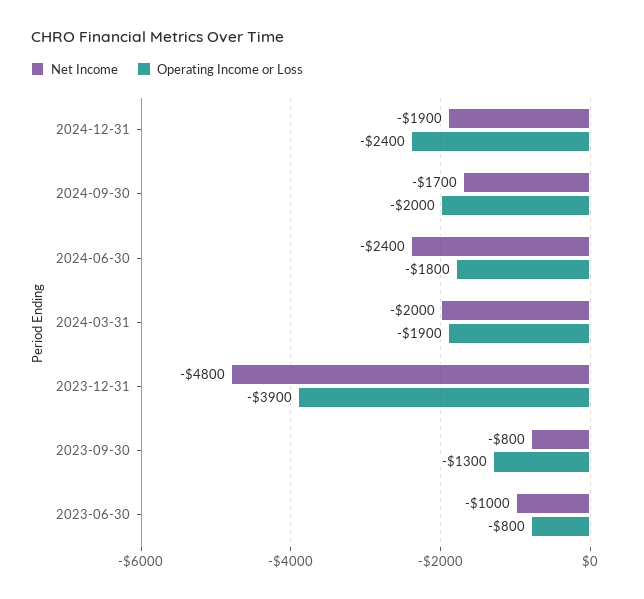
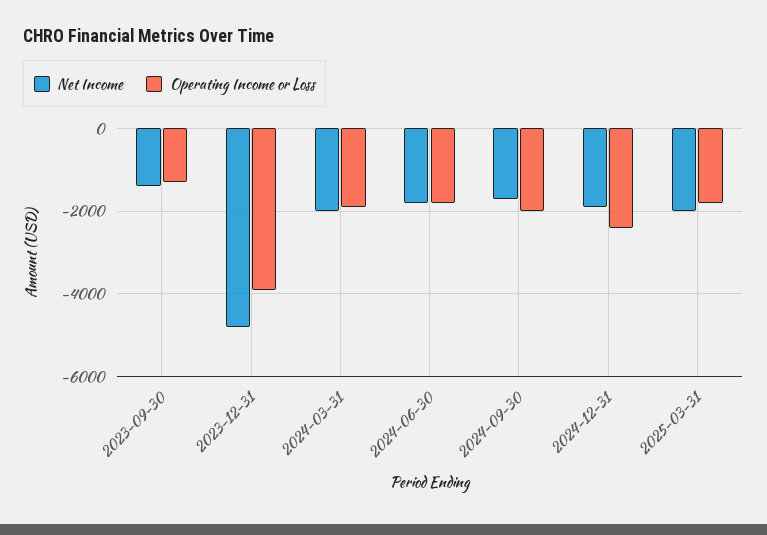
Net Income, 2024-06-30: -2400 -> -1800
Net Income, 2023-09-30: -800 -> -1400
Net Income, 2023-06-30: -1000 -> none
Operating Income or Loss, 2023-06-30: -800 -> none
Net Income, 2025-03-31: none -> -2000
Operating Income or Loss, 2025-03-31: none -> -1800

